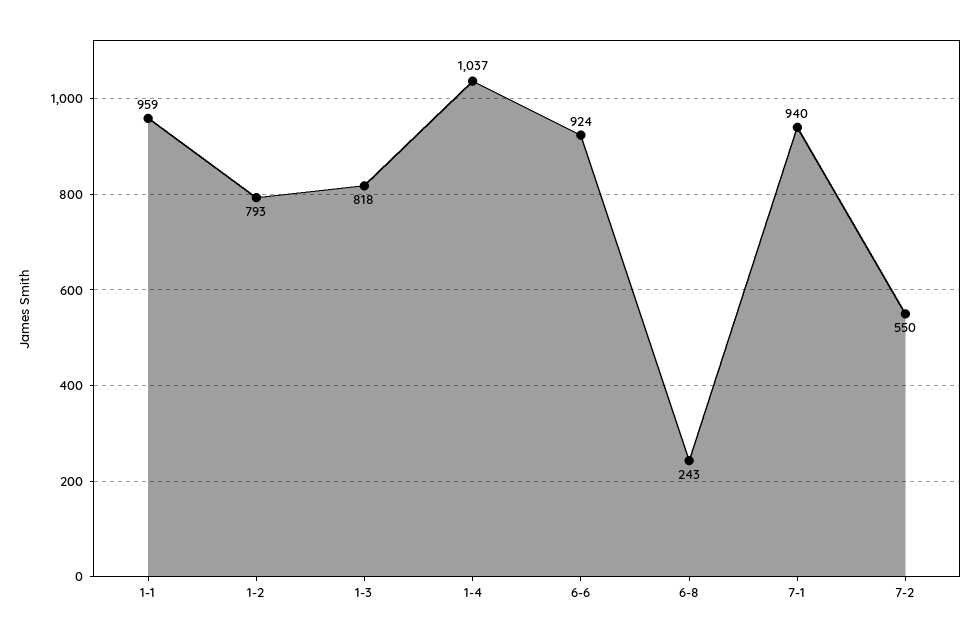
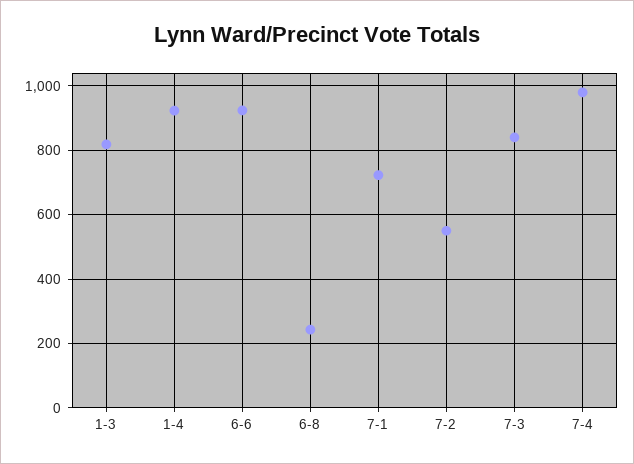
1-1: 959 -> none
1-2: 793 -> none
1-4: 1037 -> 920
7-1: 940 -> 720
7-3: none -> 840
7-4: none -> 980

